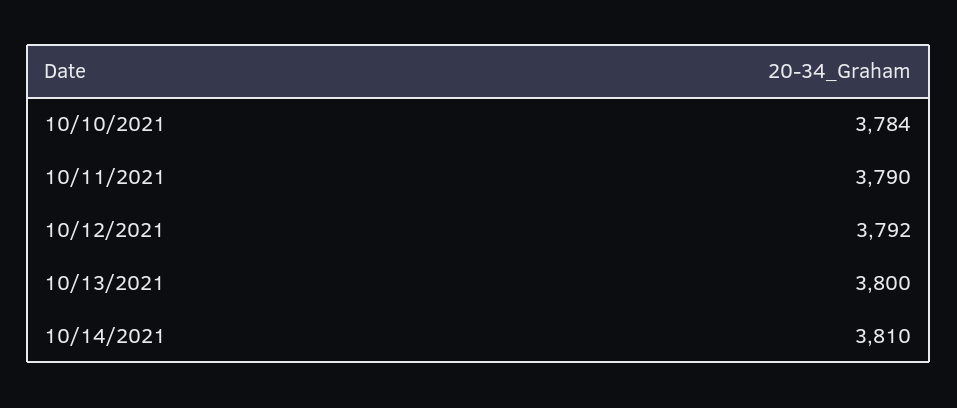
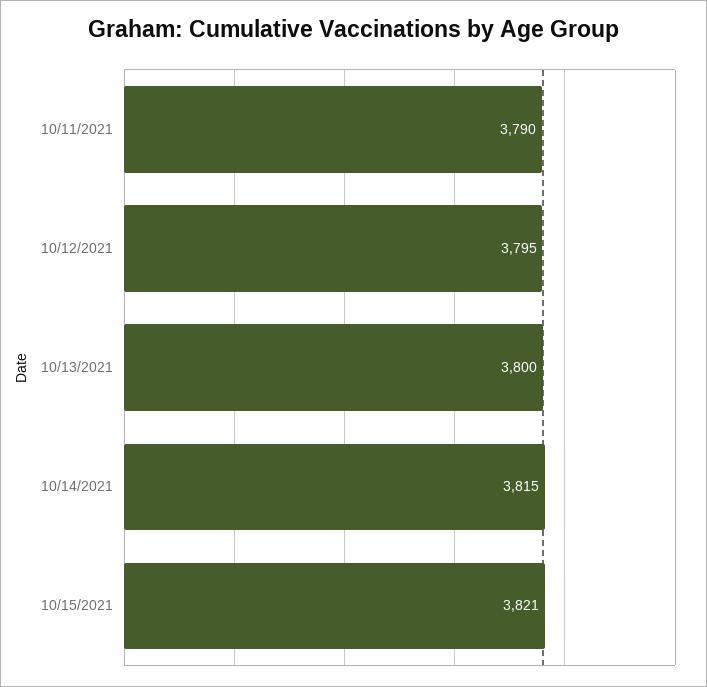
10/10/2021: 3784 -> none
10/12/2021: 3792 -> 3795
10/14/2021: 3810 -> 3815
10/15/2021: none -> 3821

